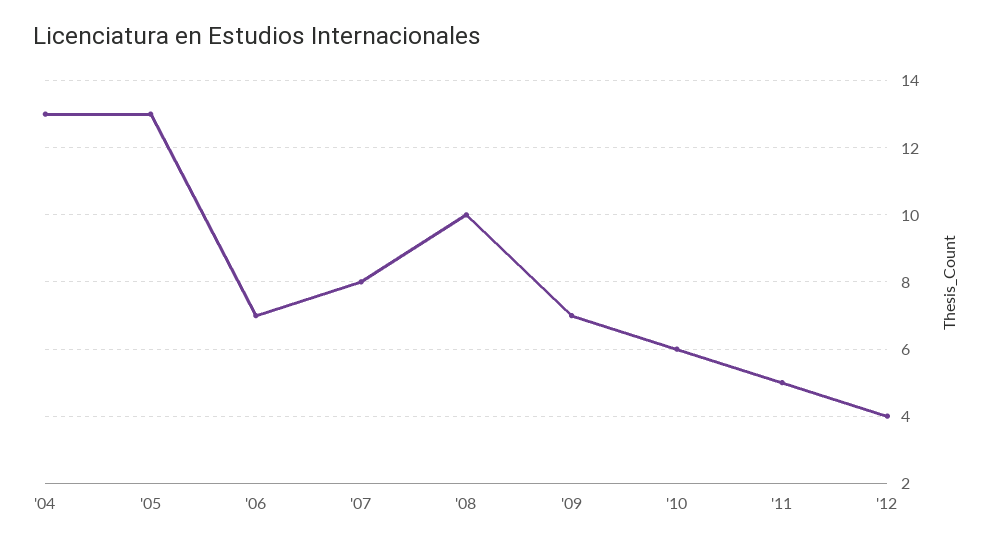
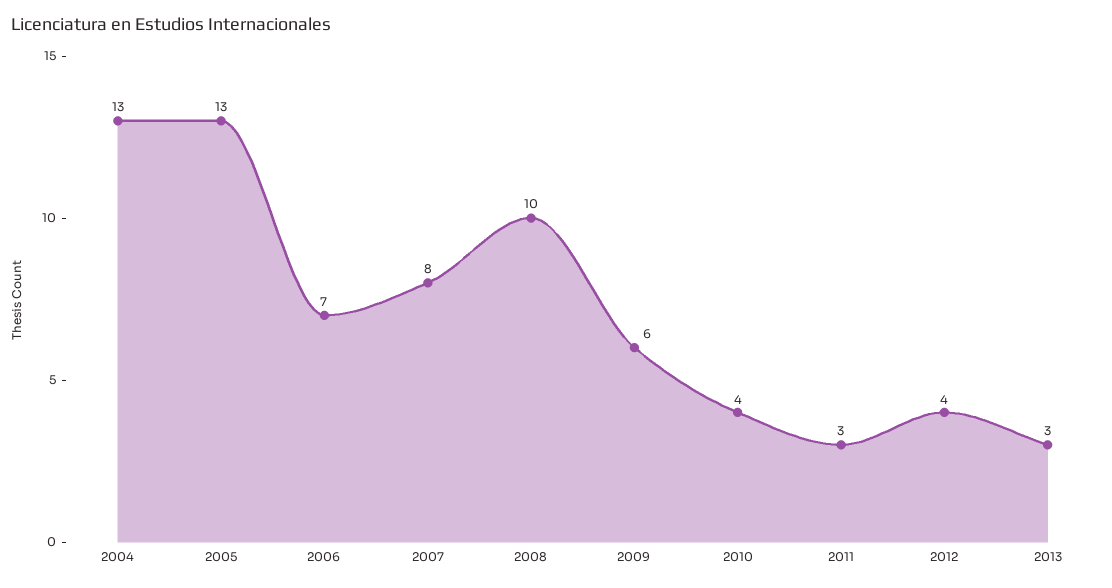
'09: 7 -> 6
'10: 6 -> 4
'11: 5 -> 3
2013: none -> 3

